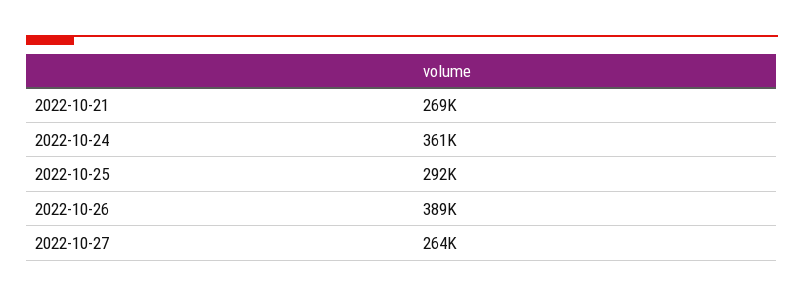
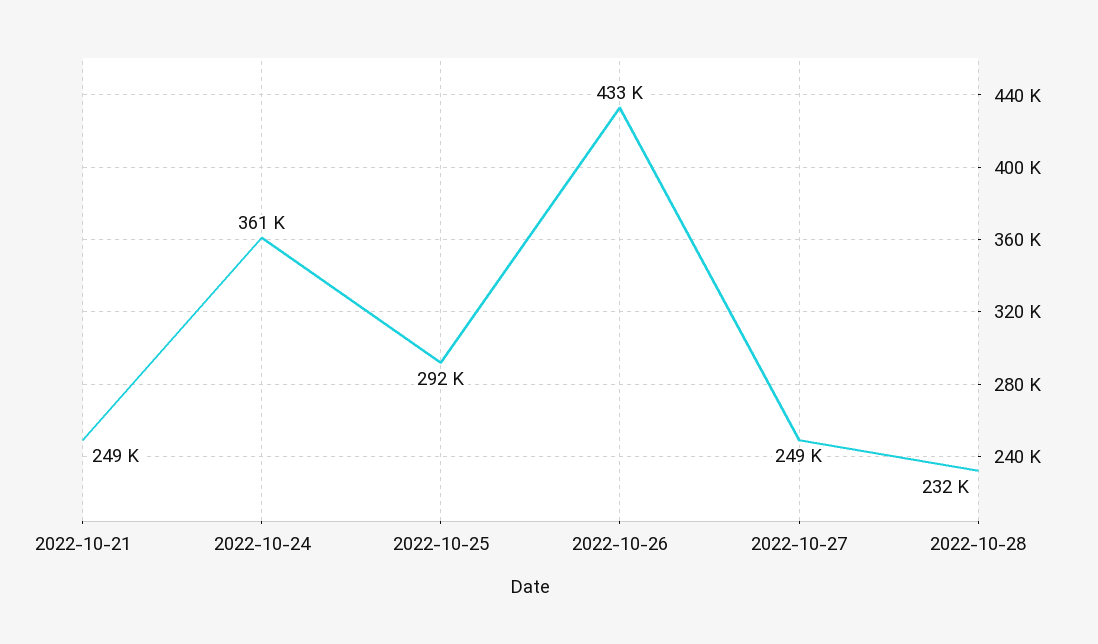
2022-10-21: 269000 -> 249000
2022-10-26: 389000 -> 433000
2022-10-27: 264000 -> 249000
2022-10-28: none -> 232000

